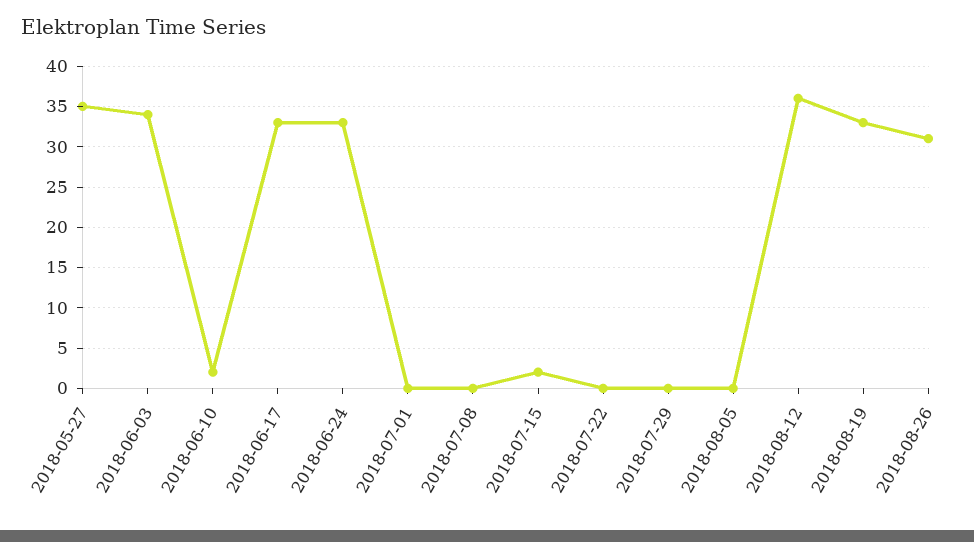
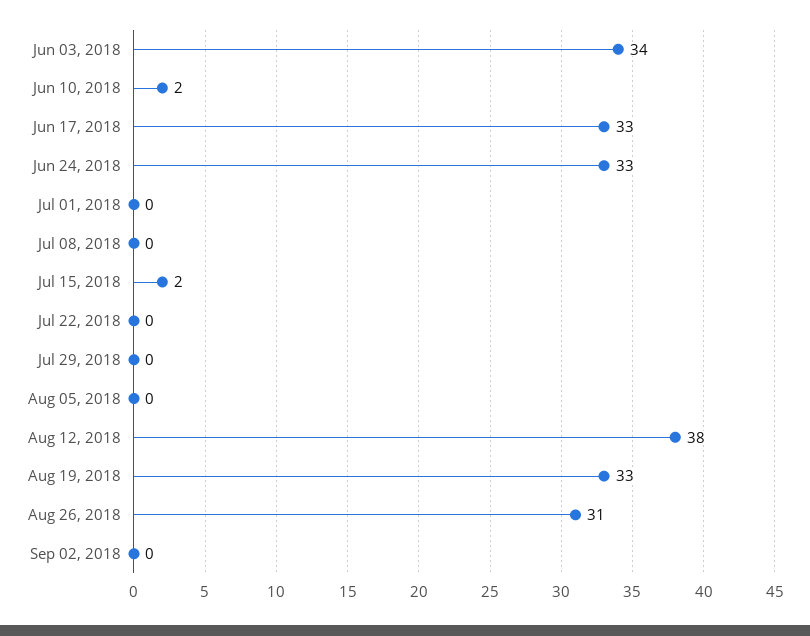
2018-05-27: 35 -> none
2018-08-12: 36 -> 38
Sep 02, 2018: none -> 0

